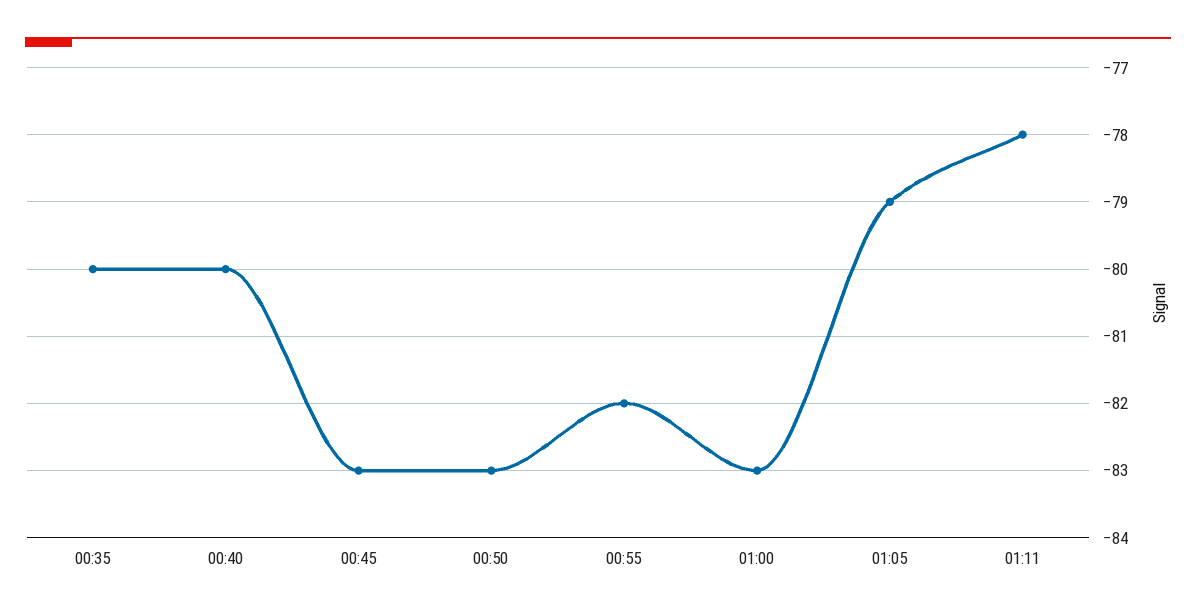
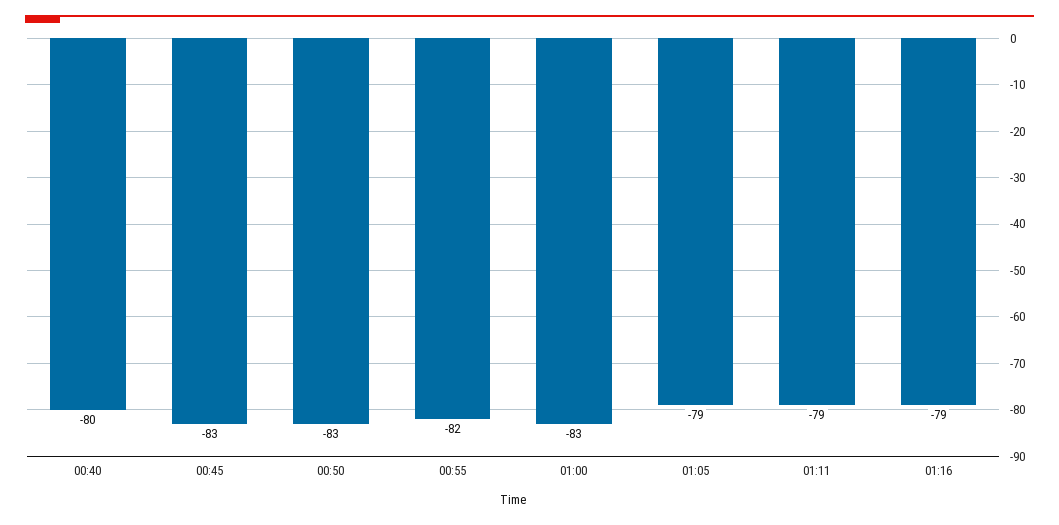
00:35: -80 -> none
01:11: -78 -> -79
01:16: none -> -79

